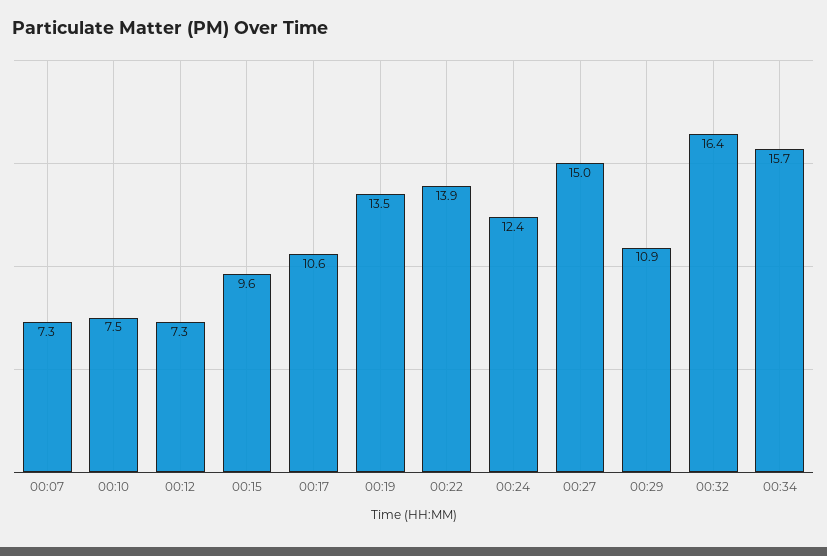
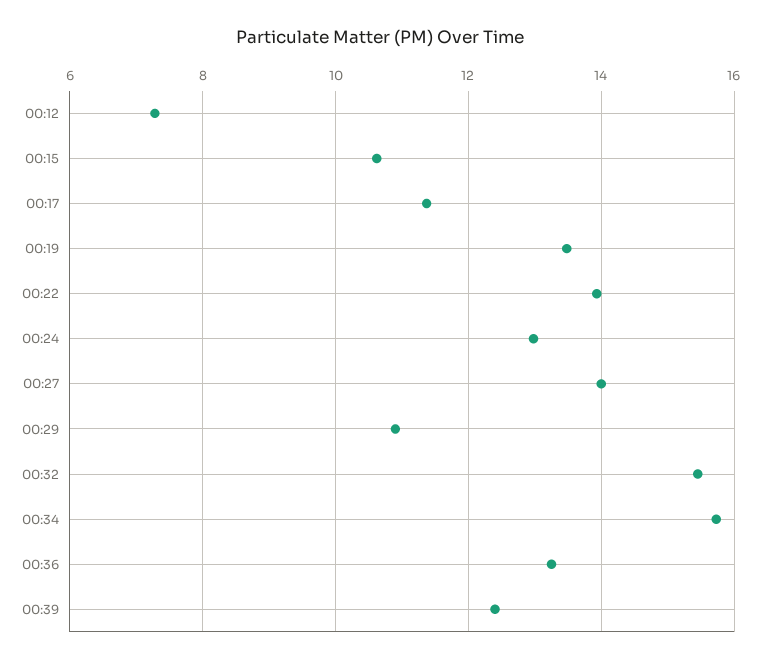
00:07: 7.3 -> none
00:10: 7.5 -> none
00:15: 9.6 -> 10.6
00:17: 10.6 -> 11.4
00:24: 12.4 -> 13
00:27: 15 -> 14
00:32: 16.4 -> 15.4
00:36: none -> 13.2
00:39: none -> 12.4

